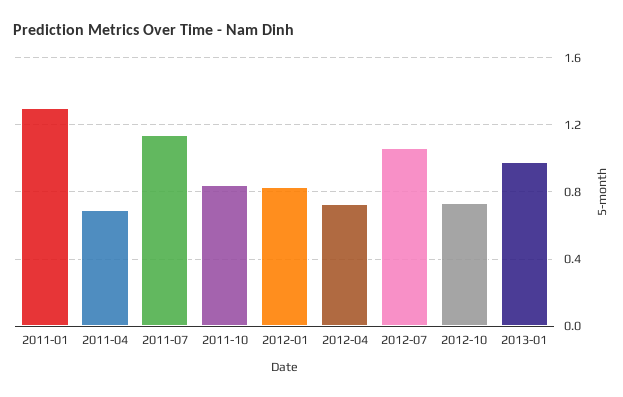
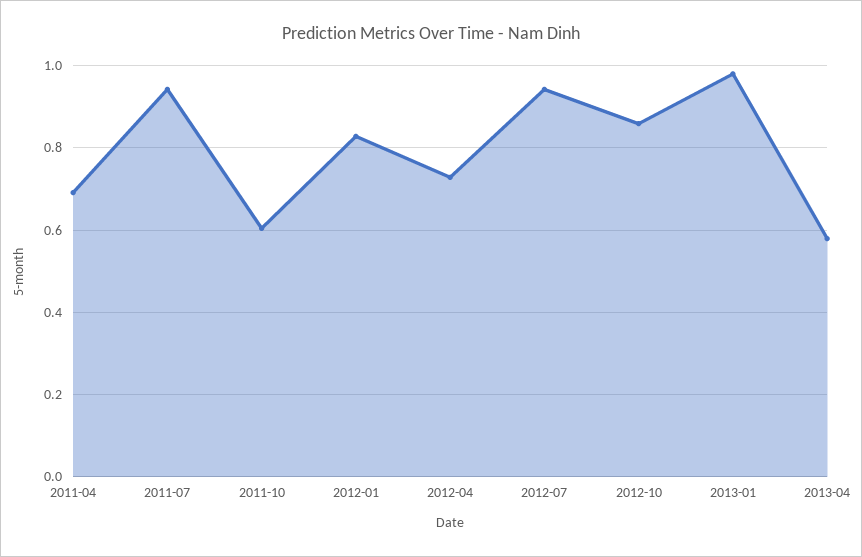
2011-01: 1.3 -> none
2011-07: 1.15 -> 0.94
2011-10: 0.85 -> 0.6
2012-07: 1.05 -> 0.94
2012-10: 0.75 -> 0.86
2013-04: none -> 0.58

